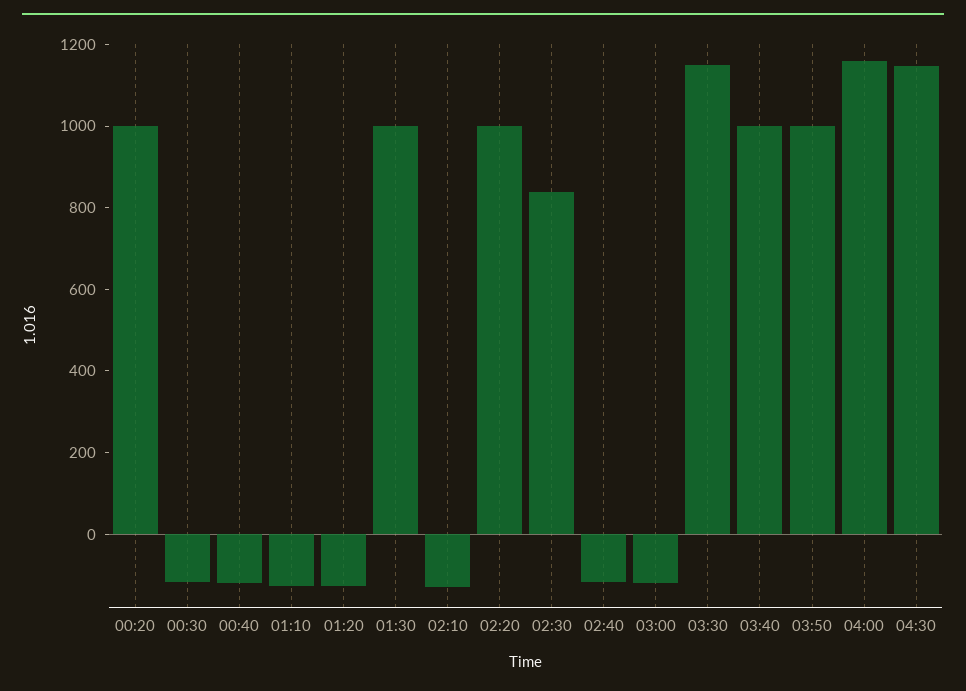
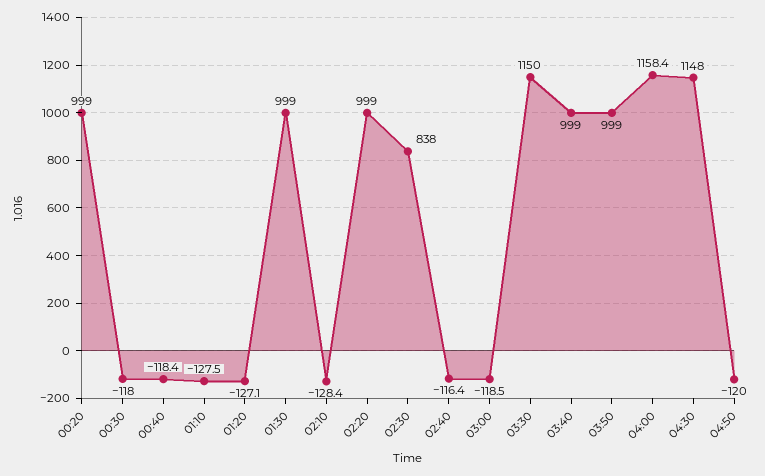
04:50: none -> -120

